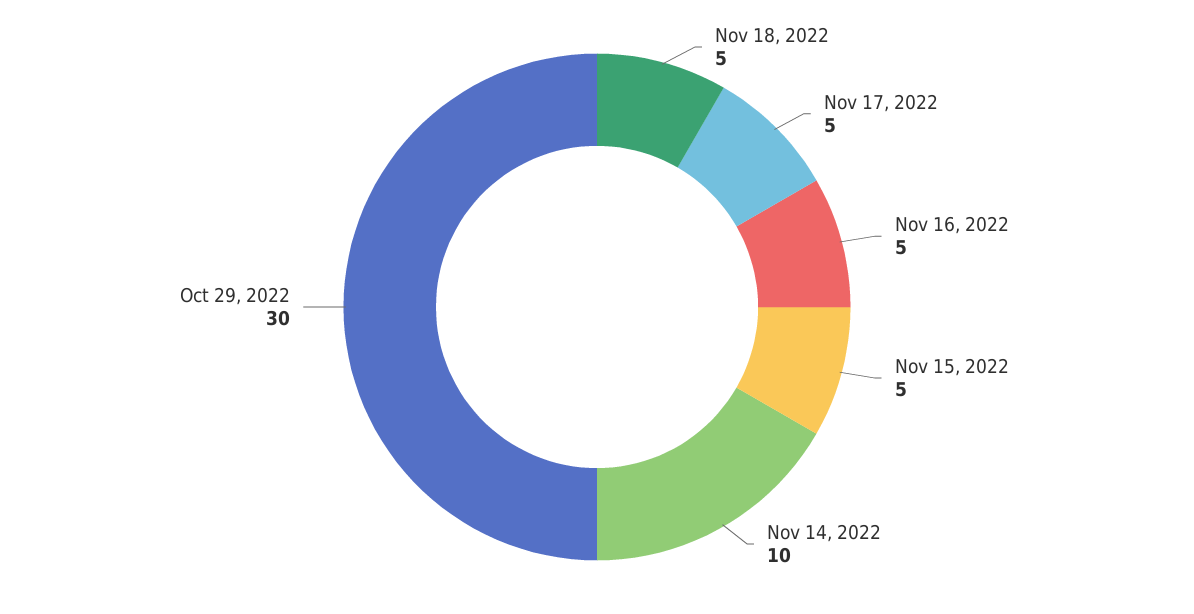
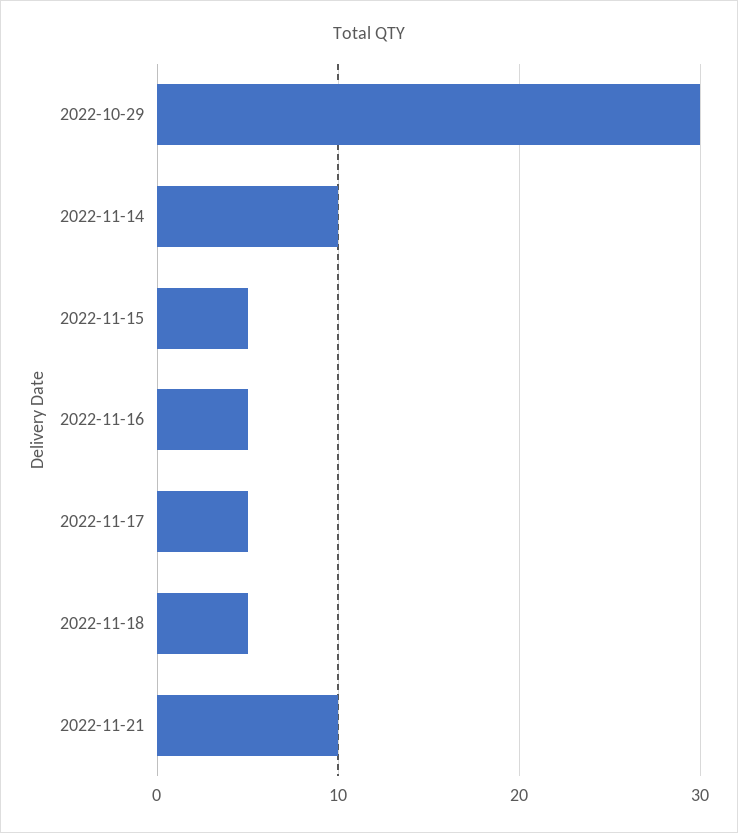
2022-11-21: none -> 10

